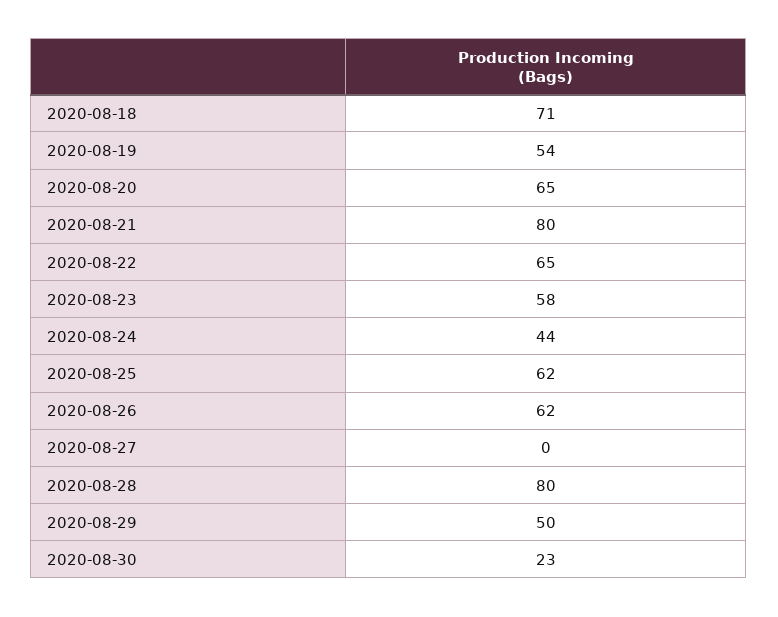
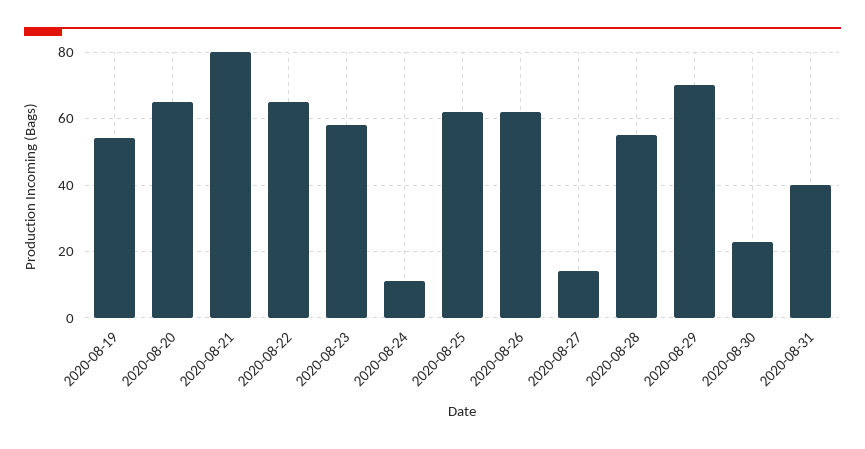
2020-08-18: 71 -> none
2020-08-24: 44 -> 10
2020-08-27: 0 -> 15
2020-08-28: 80 -> 55
2020-08-29: 50 -> 70
2020-08-31: none -> 40

